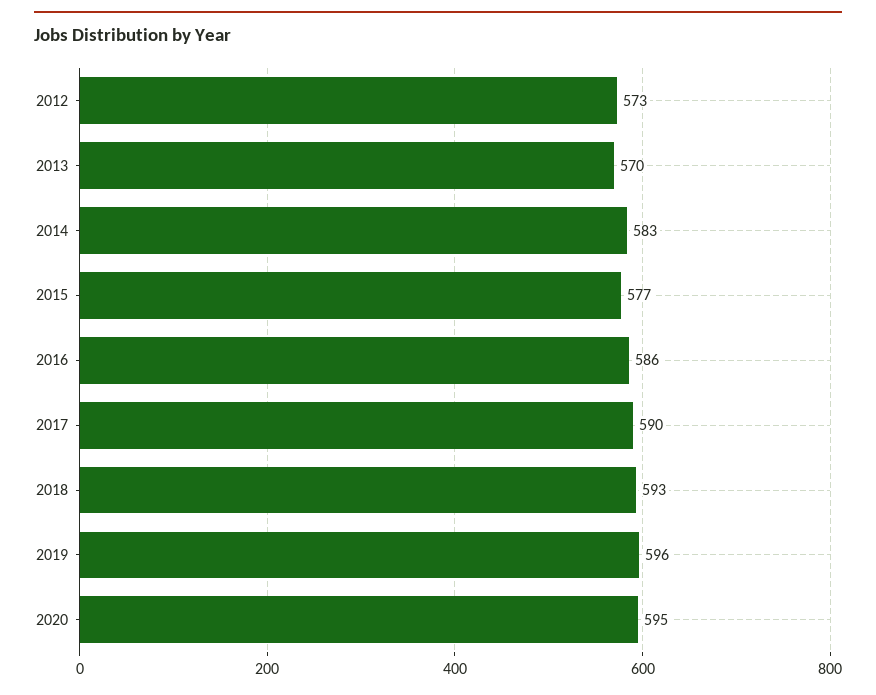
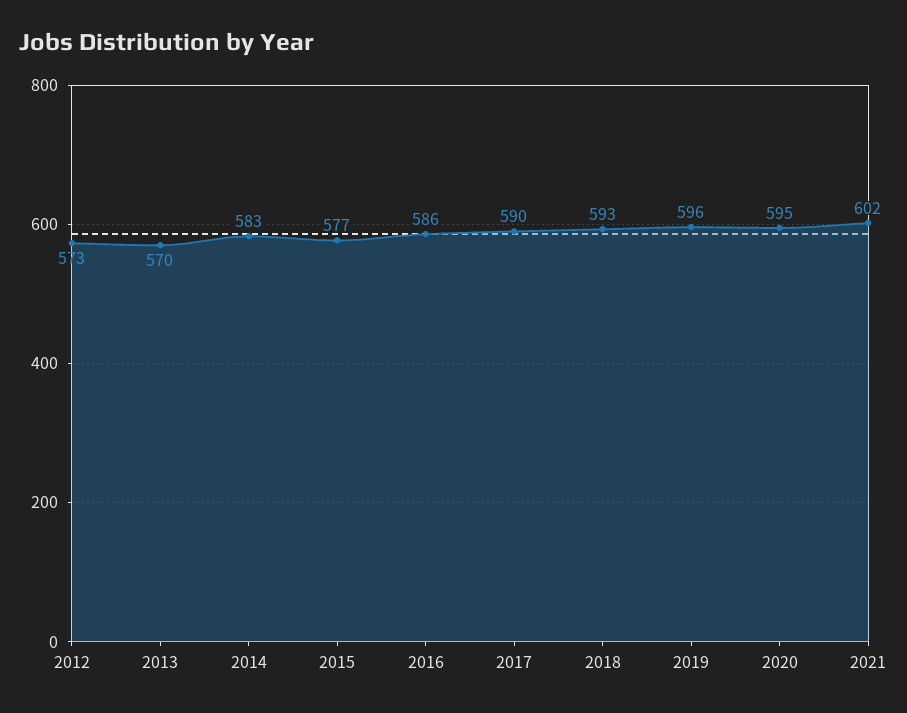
2021: none -> 602

